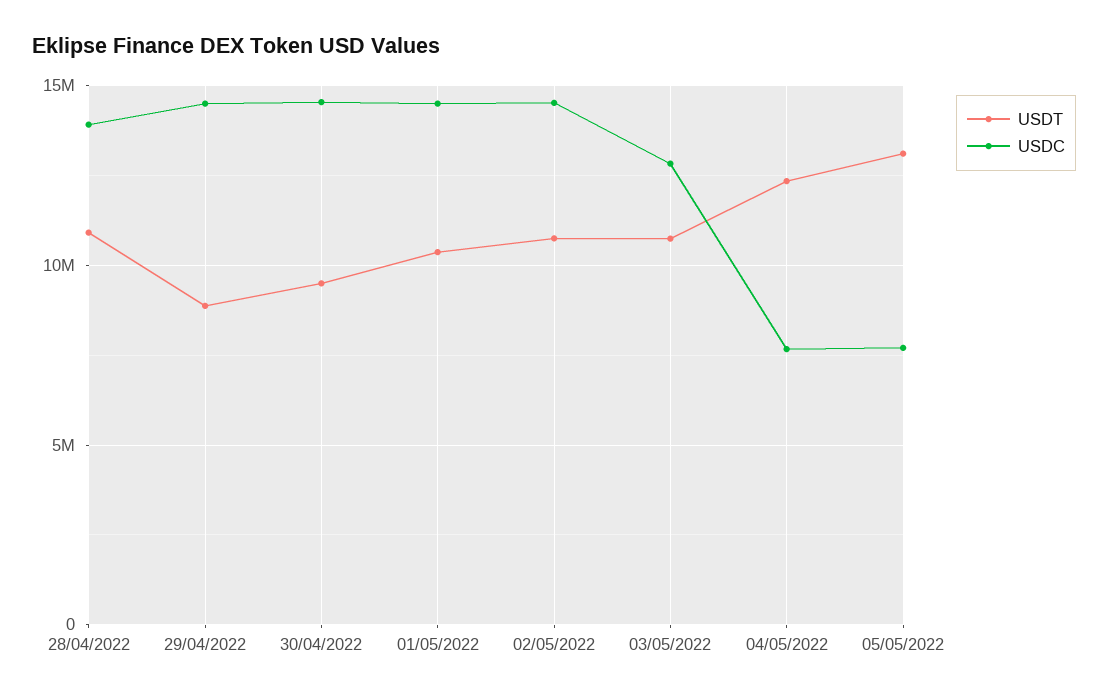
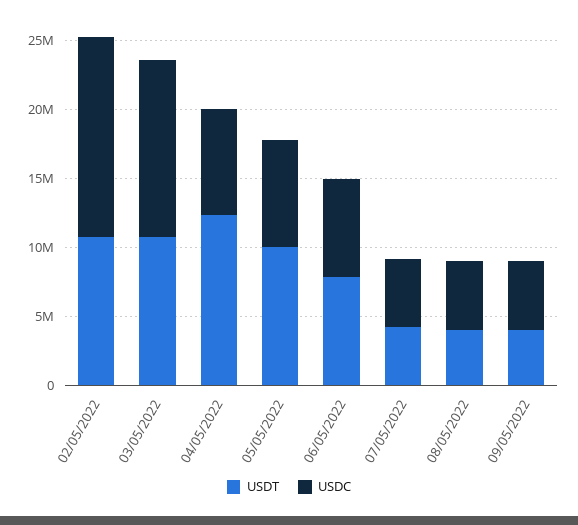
USDT, 28/04/2022: 11000000 -> none
USDC, 28/04/2022: 14000000 -> none
USDT, 29/04/2022: 9000000 -> none
USDC, 29/04/2022: 14500000 -> none
USDT, 30/04/2022: 9500000 -> none
USDC, 30/04/2022: 14500000 -> none
USDT, 01/05/2022: 10500000 -> none
USDC, 01/05/2022: 14500000 -> none
USDT, 05/05/2022: 13000000 -> 10000000
USDT, 06/05/2022: none -> 8000000
USDC, 06/05/2022: none -> 7000000
USDT, 07/05/2022: none -> 4000000
USDC, 07/05/2022: none -> 5000000
USDT, 08/05/2022: none -> 4000000
USDC, 08/05/2022: none -> 5000000
USDT, 09/05/2022: none -> 4000000
USDC, 09/05/2022: none -> 5000000

